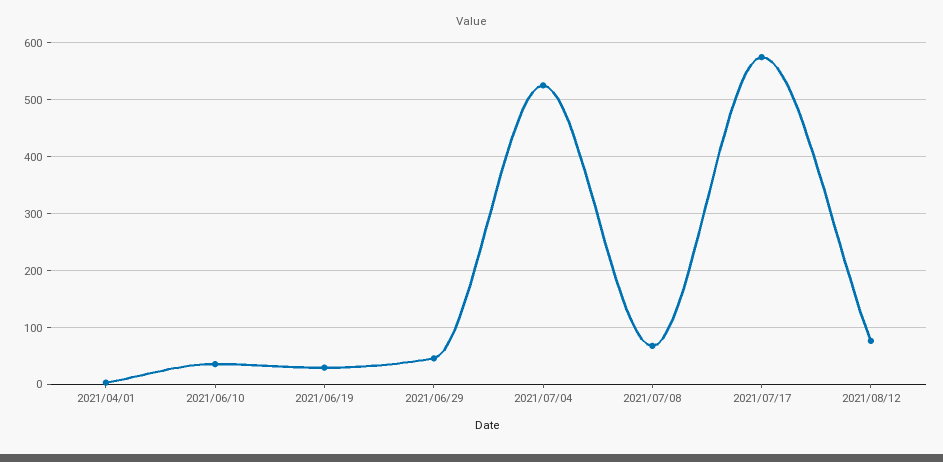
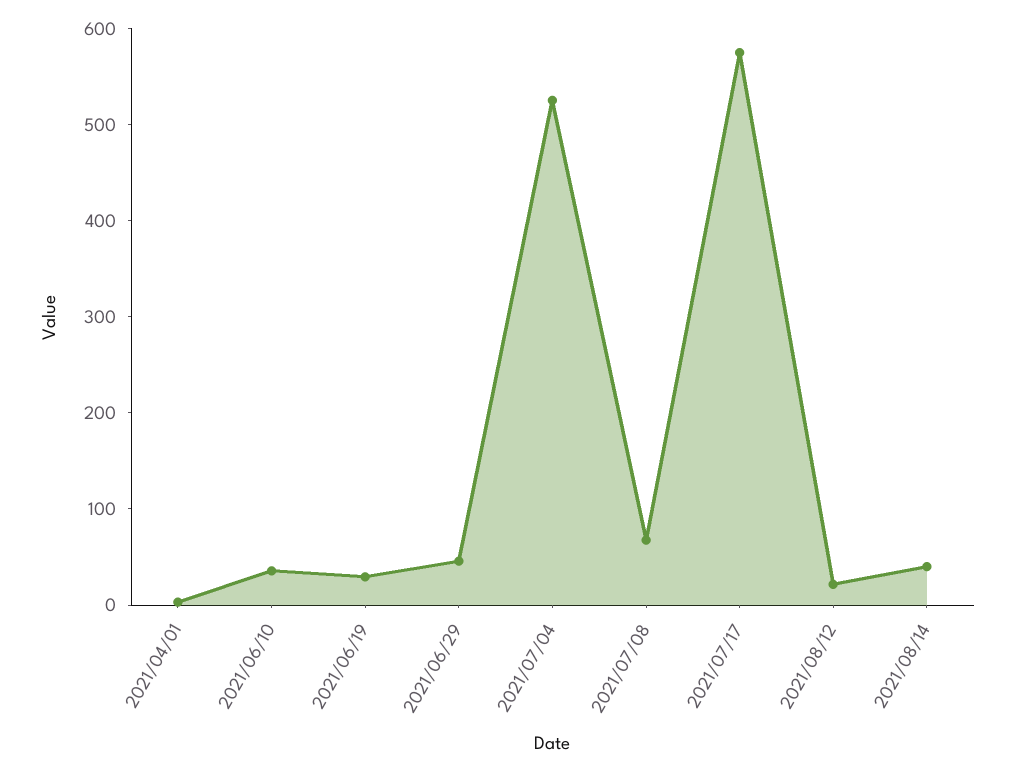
2021/08/12: 80 -> 20
2021/08/14: none -> 40

